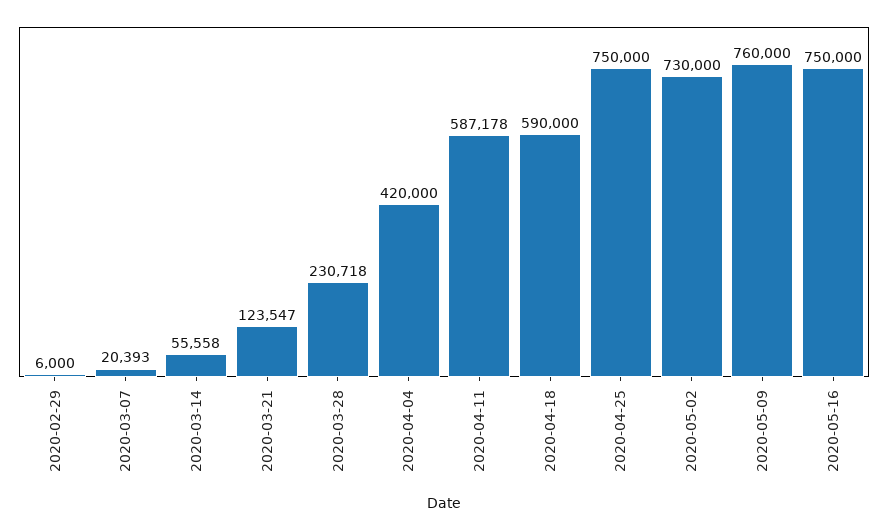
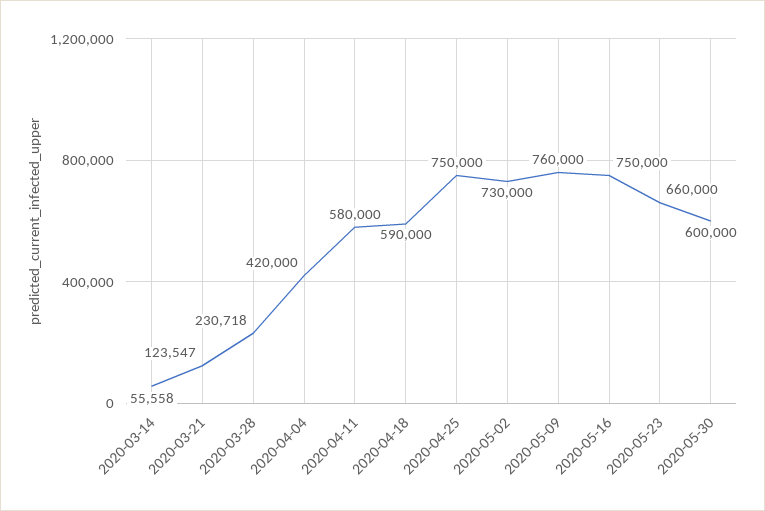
2020-02-29: 6000 -> none
2020-03-07: 20393 -> none
2020-04-11: 587178 -> 580000
2020-05-23: none -> 660000
2020-05-30: none -> 600000

